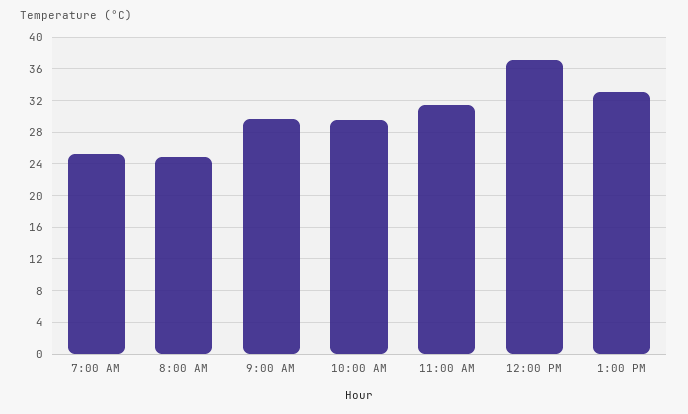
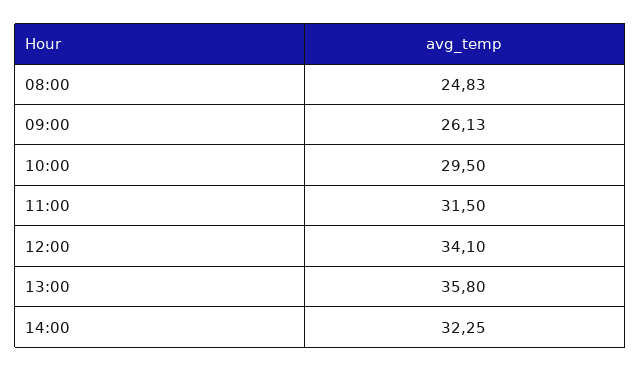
7:00 AM: 25 -> none
9:00 AM: 30 -> 26.13
12:00 PM: 37 -> 34.1
1:00 PM: 33 -> 35.8
14:00: none -> 32.25

